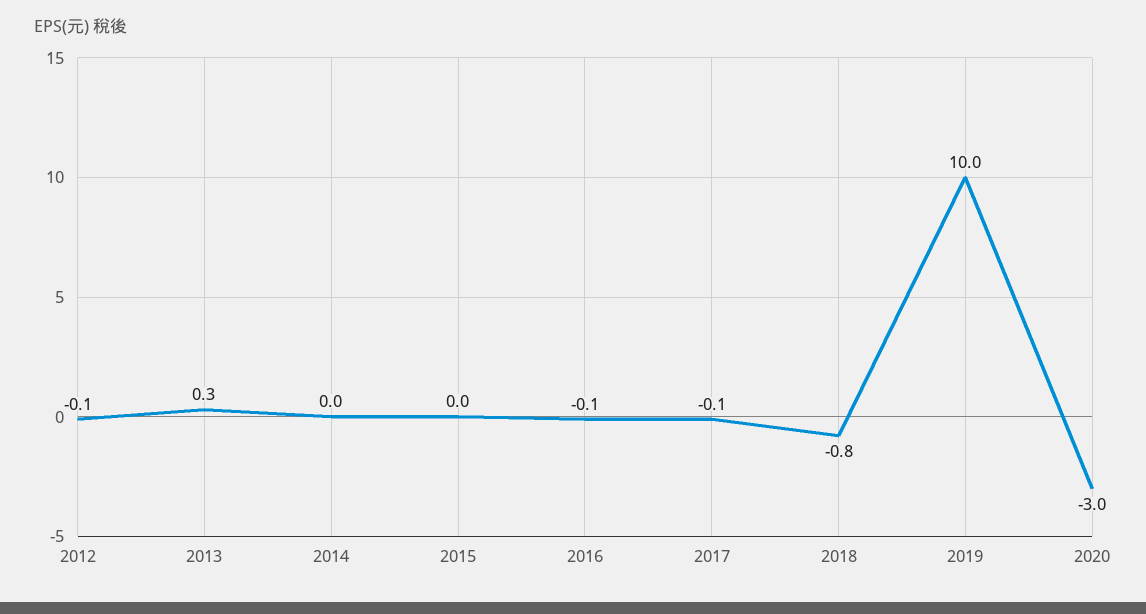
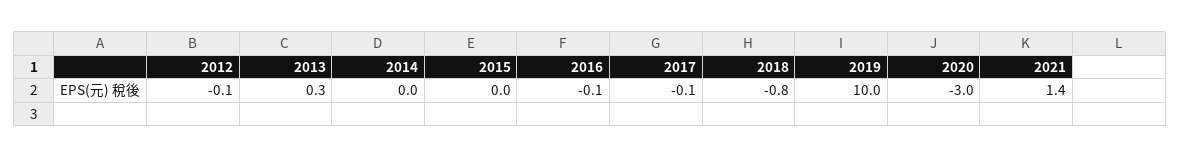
2021: none -> 1.4

